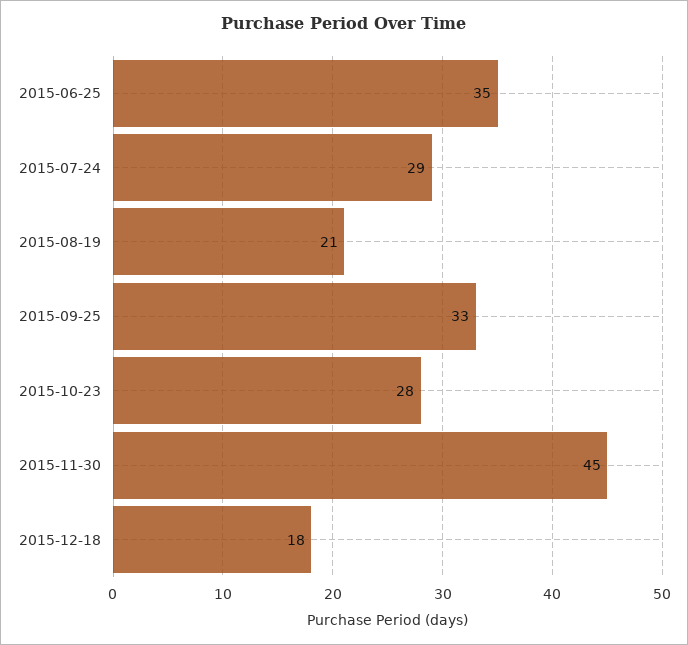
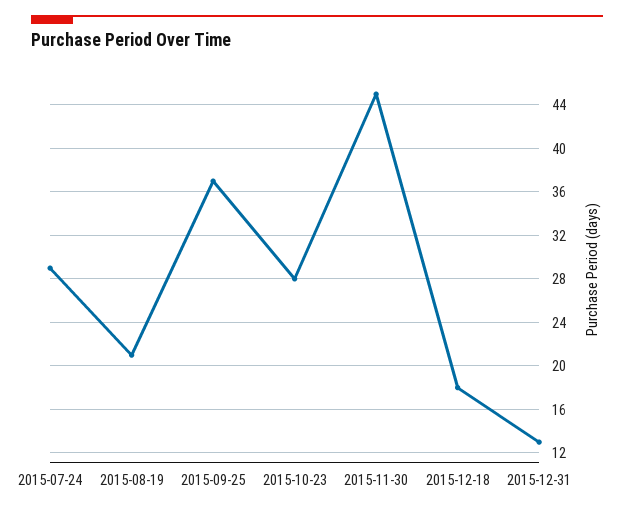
2015-06-25: 35 -> none
2015-09-25: 33 -> 37
2015-12-31: none -> 13

